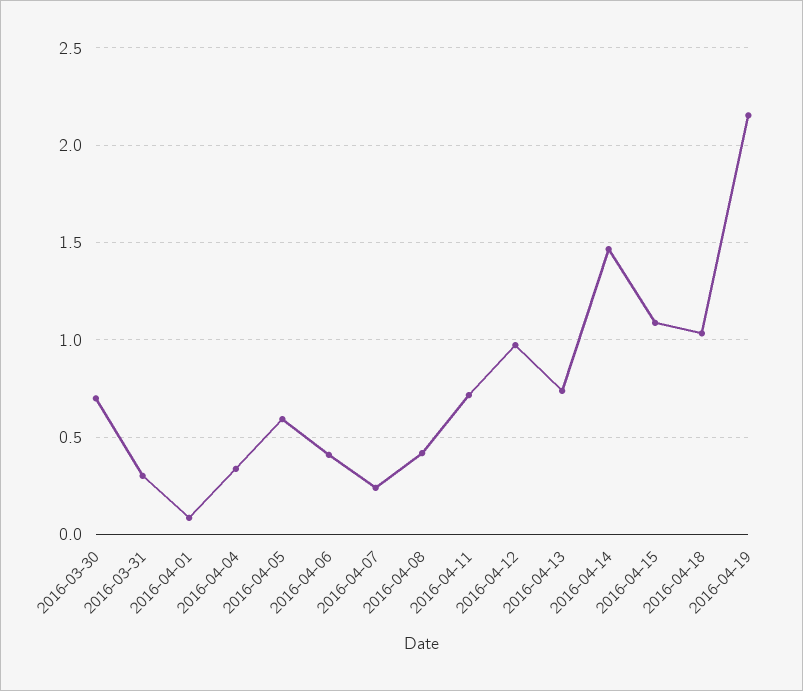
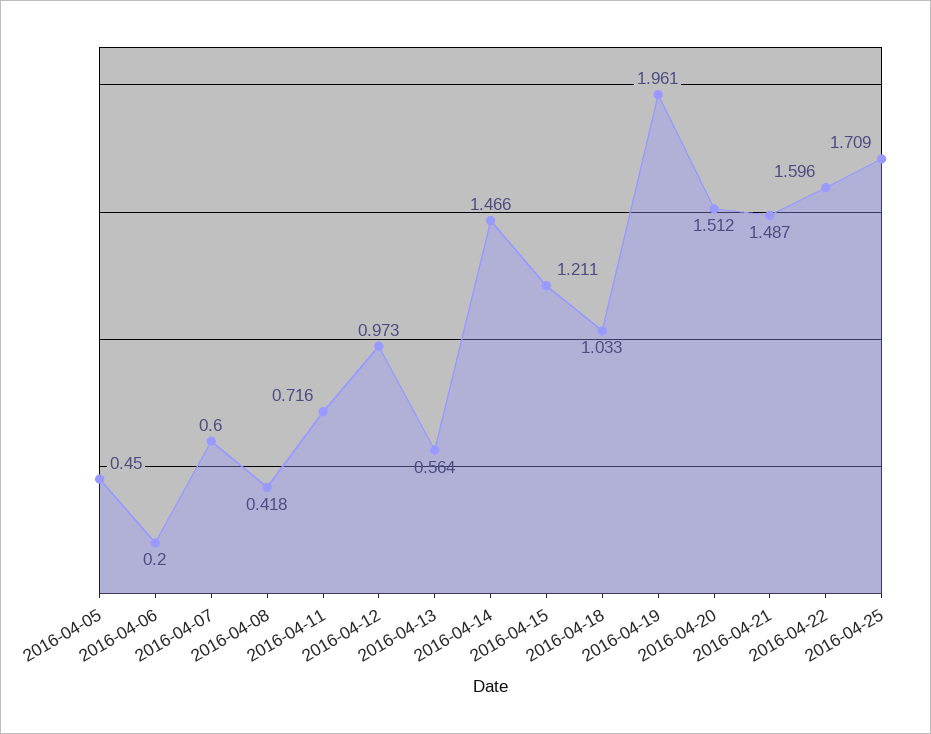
2016-03-30: 0.7 -> none
2016-03-31: 0.3 -> none
2016-04-01: 0.1 -> none
2016-04-04: 0.35 -> none
2016-04-05: 0.6 -> 0.45
2016-04-06: 0.4 -> 0.2
2016-04-07: 0.25 -> 0.6
2016-04-13: 0.75 -> 0.564
2016-04-15: 1.1 -> 1.211
2016-04-19: 2.15 -> 1.961
2016-04-20: none -> 1.512
2016-04-21: none -> 1.487
2016-04-22: none -> 1.596
2016-04-25: none -> 1.709

